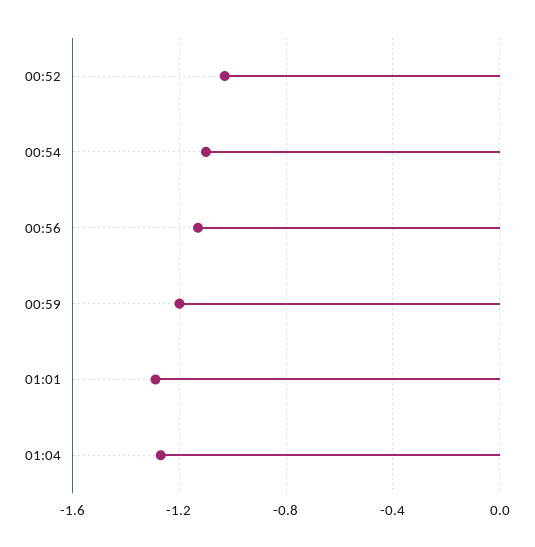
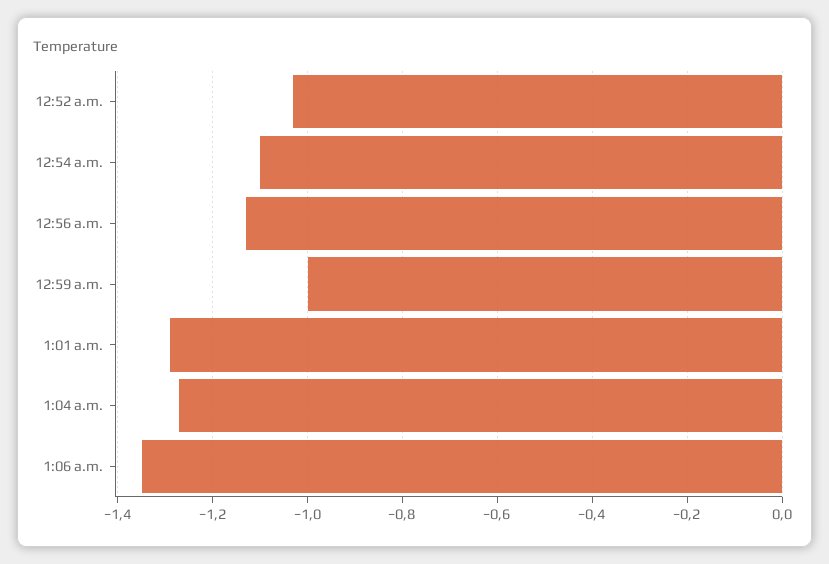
00:59: -1.2 -> -1
1:06 a.m.: none -> -1.35

